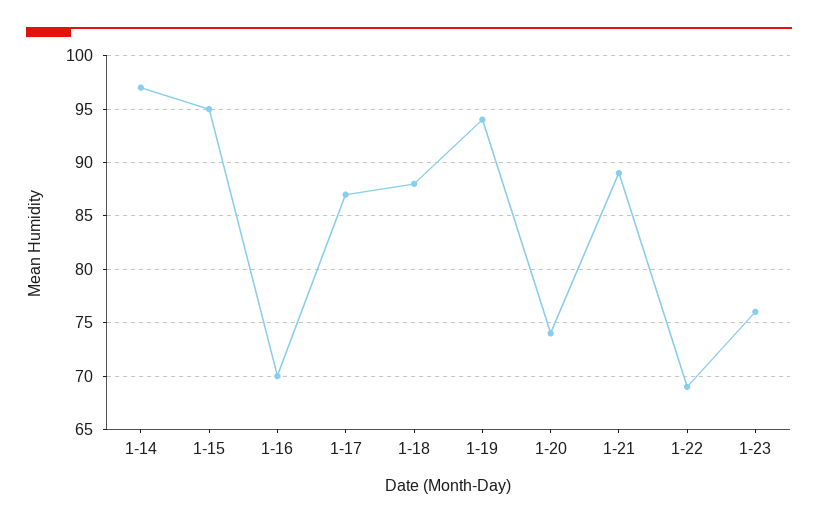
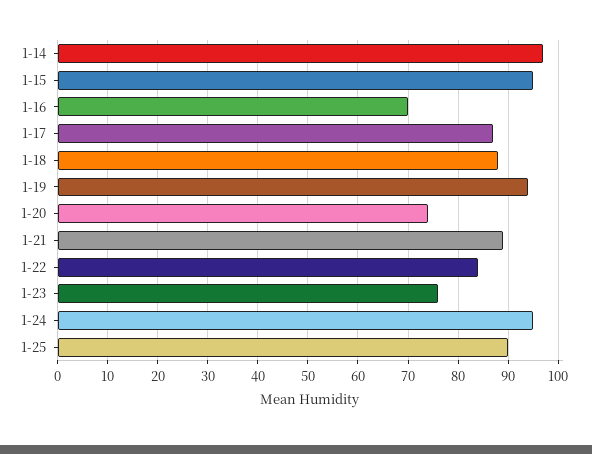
1-22: 69 -> 85
1-24: none -> 95
1-25: none -> 90

